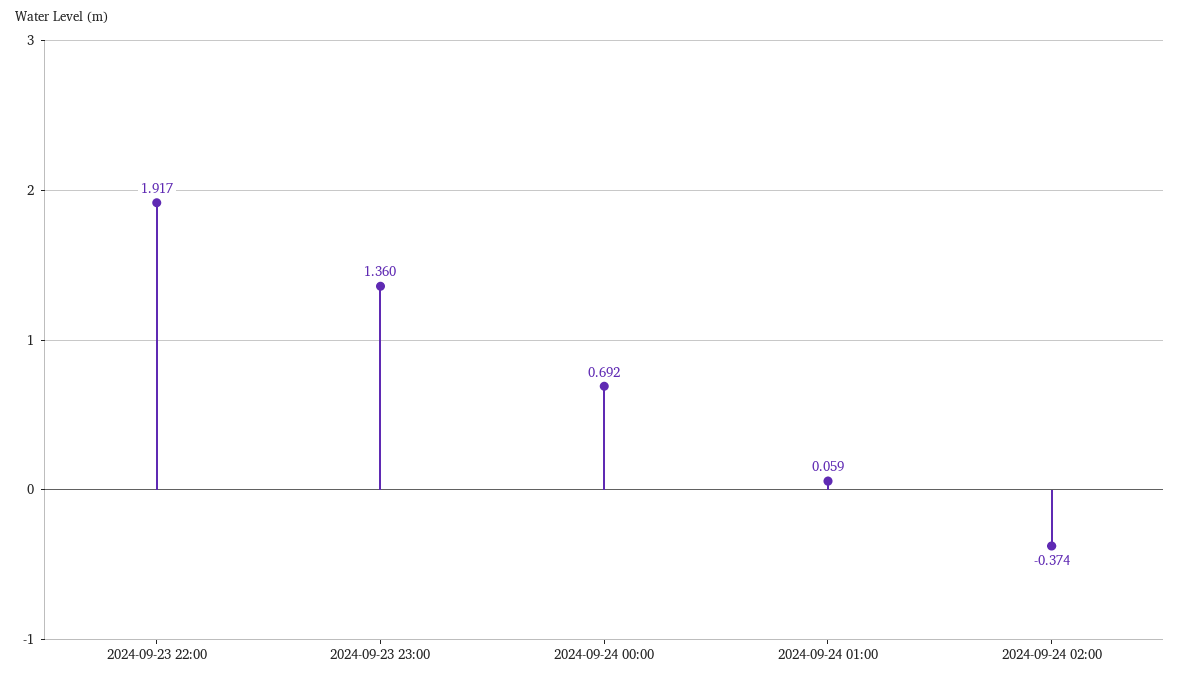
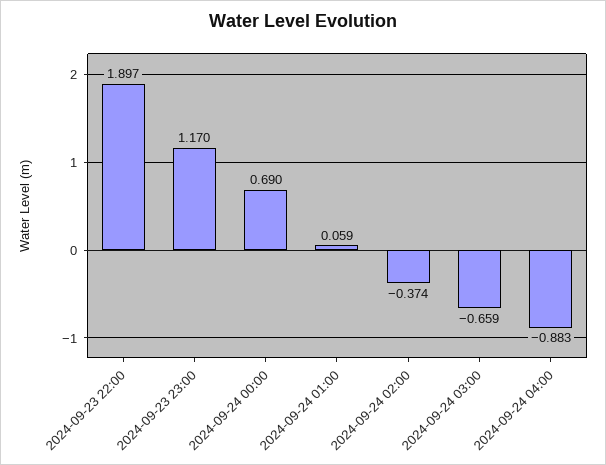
2024-09-23 22:00: 1.917 -> 1.897
2024-09-23 23:00: 1.36 -> 1.17
2024-09-24 00:00: 0.692 -> 0.69
2024-09-24 03:00: none -> -0.659
2024-09-24 04:00: none -> -0.883

